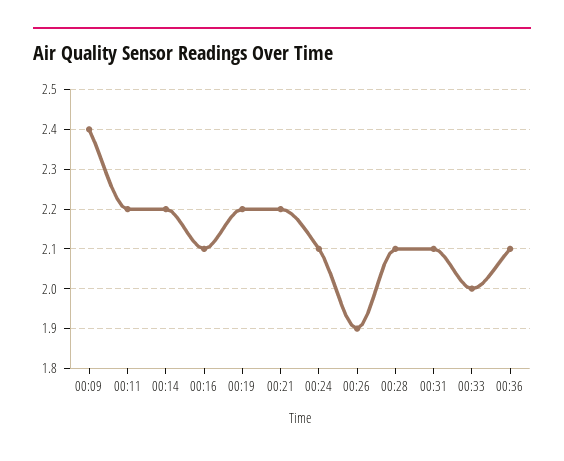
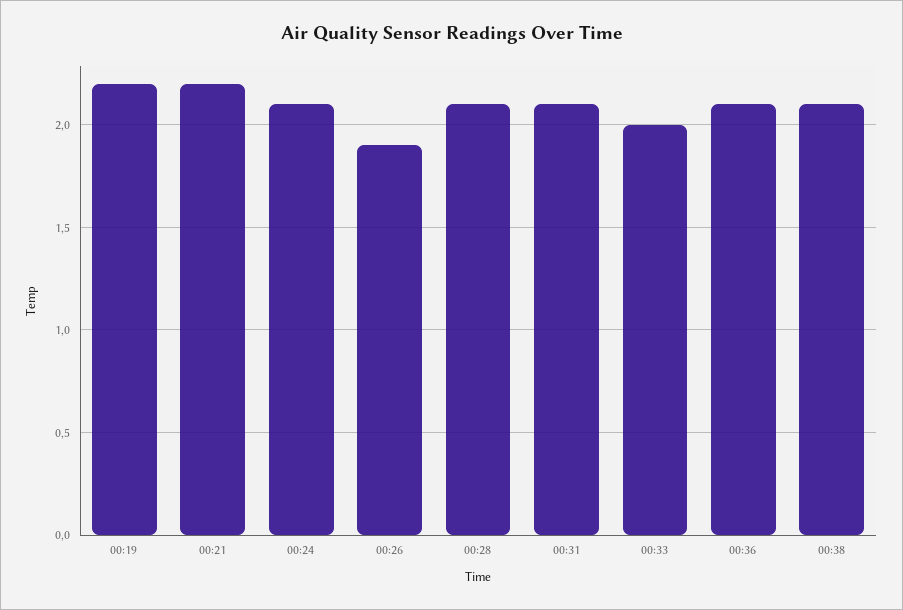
00:09: 2.4 -> none
00:11: 2.2 -> none
00:14: 2.2 -> none
00:16: 2.1 -> none
00:38: none -> 2.1

